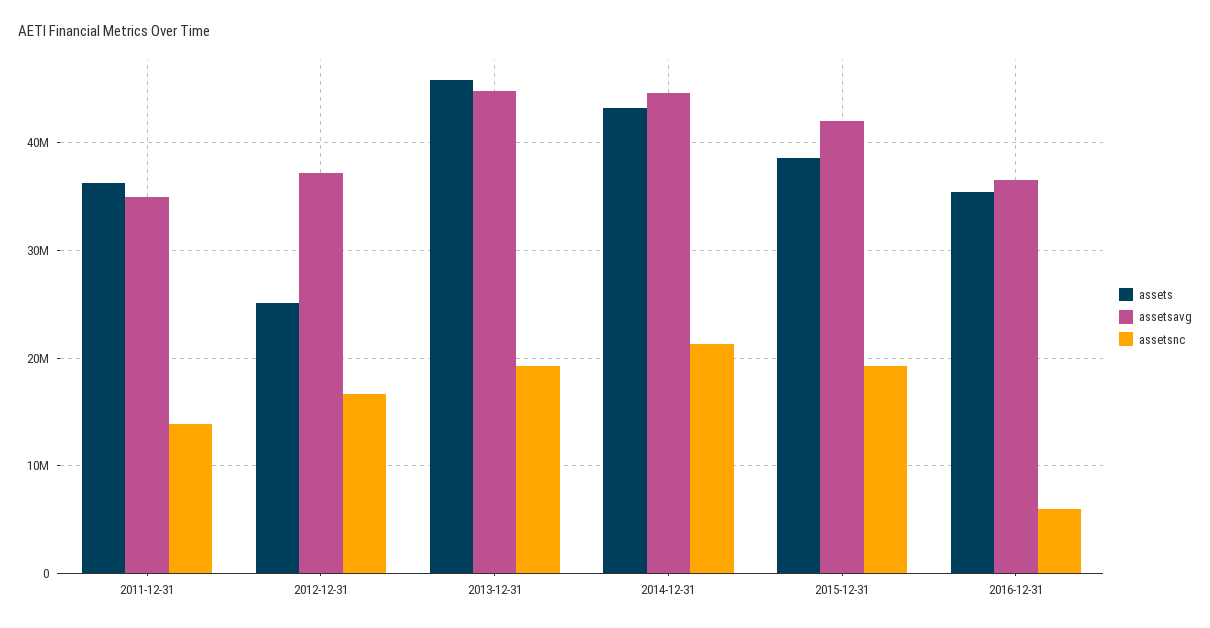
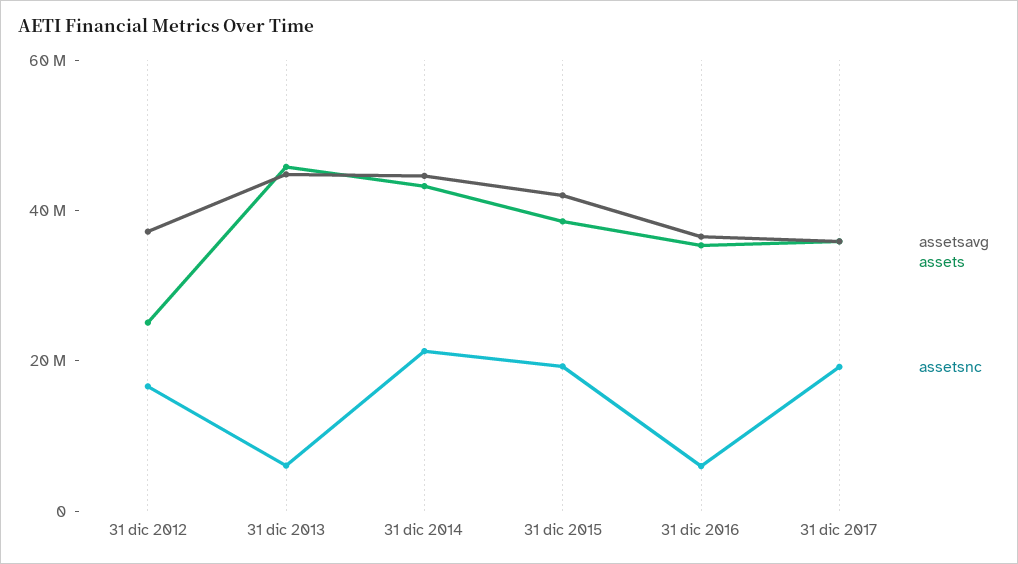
assets, 2011-12-31: 36000000 -> none
assetsavg, 2011-12-31: 35000000 -> none
assetsnc, 2011-12-31: 14000000 -> none
assetsnc, 2013-12-31: 19000000 -> 5000000
assetsavg, 31 dic 2017: none -> 35000000
assets, 31 dic 2017: none -> 35000000
assetsnc, 31 dic 2017: none -> 20000000

